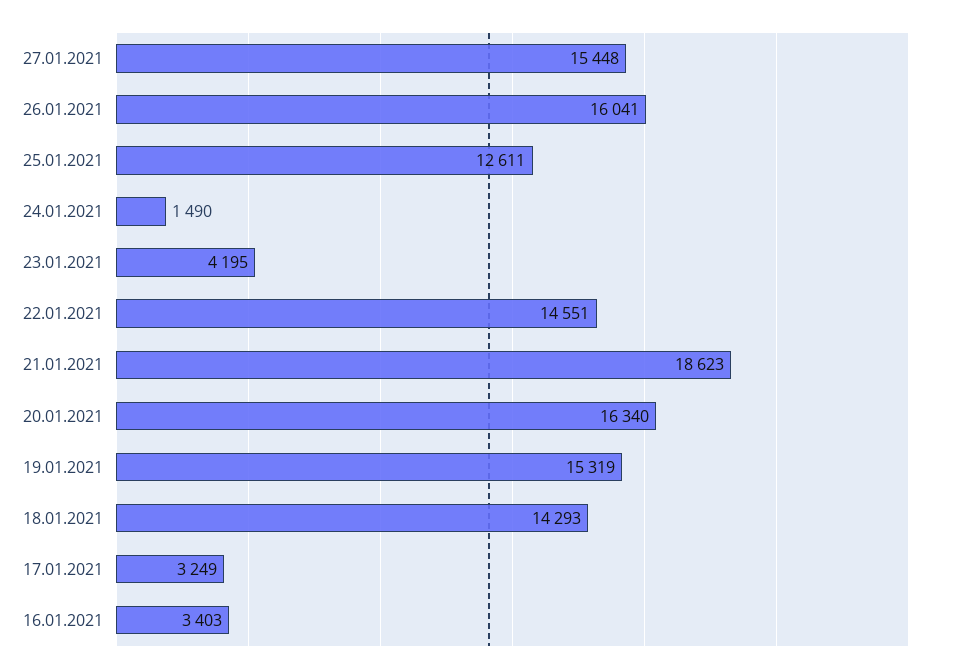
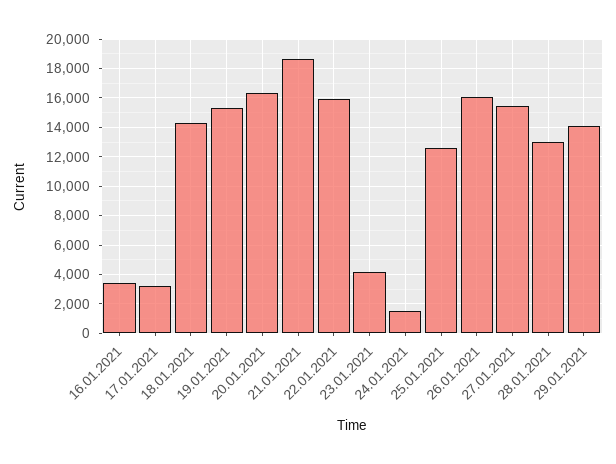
22.01.2021: 14551 -> 16000
28.01.2021: none -> 13000
29.01.2021: none -> 14000

